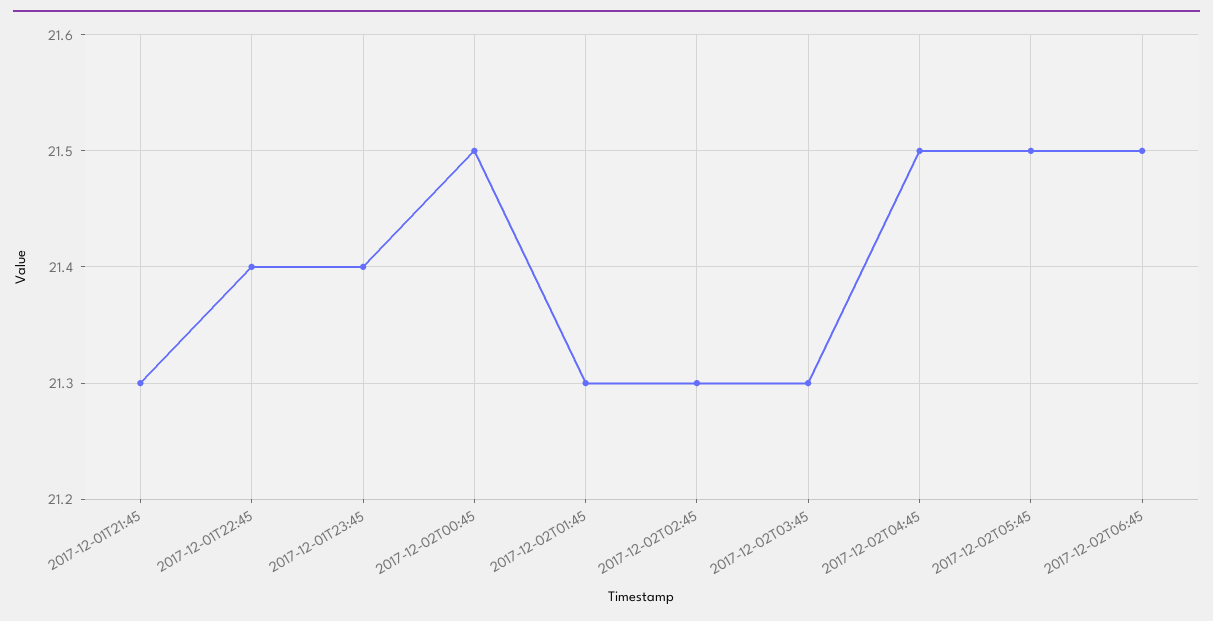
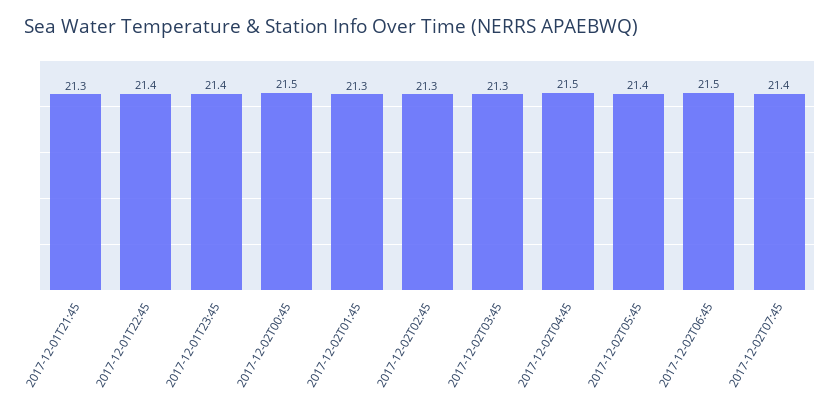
2017-12-02T05:45: 21.5 -> 21.4
2017-12-02T07:45: none -> 21.4

